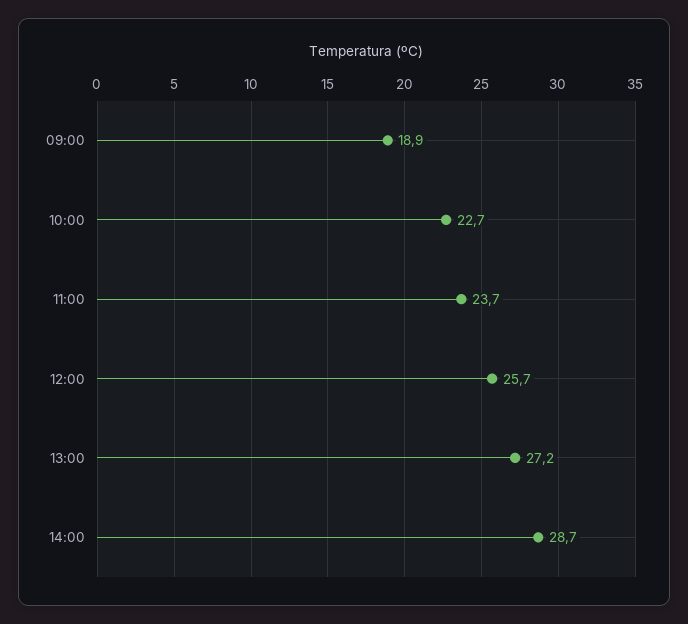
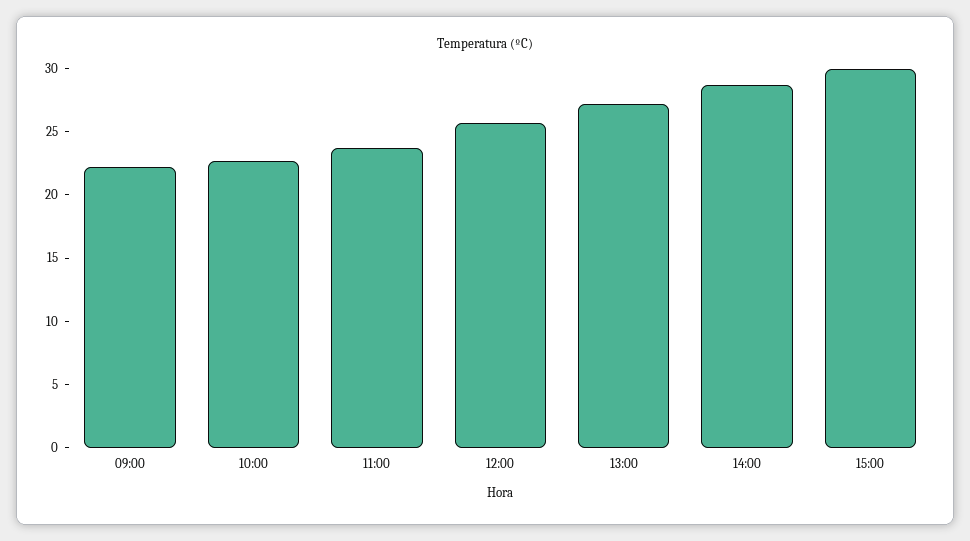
09:00: 18.9 -> 22
15:00: none -> 30

